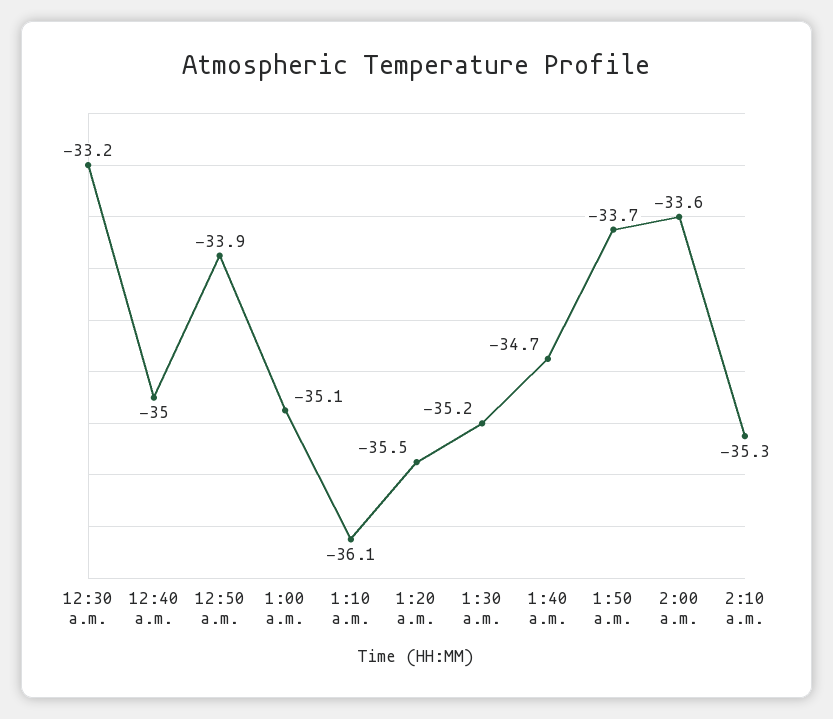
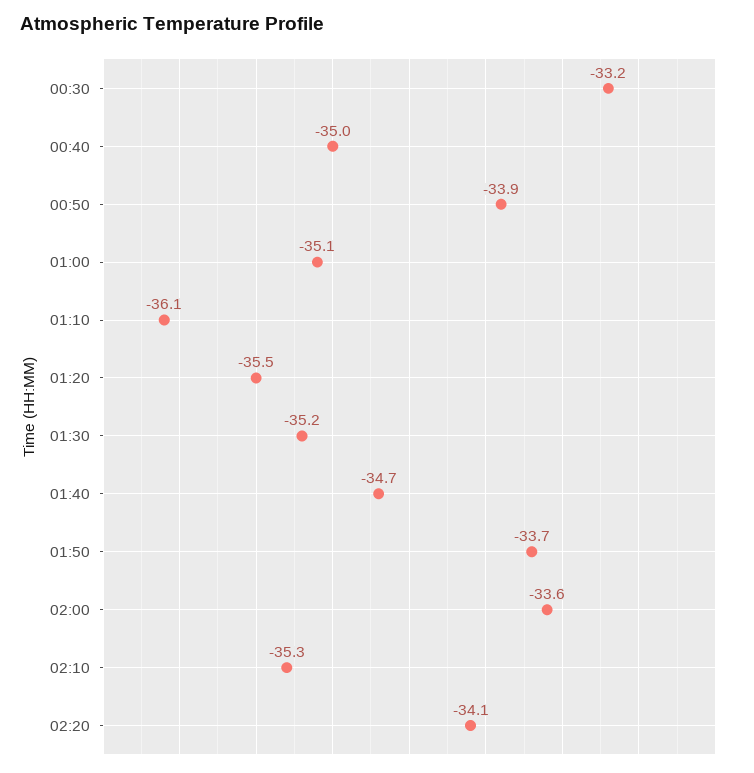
02:20: none -> -34.1

